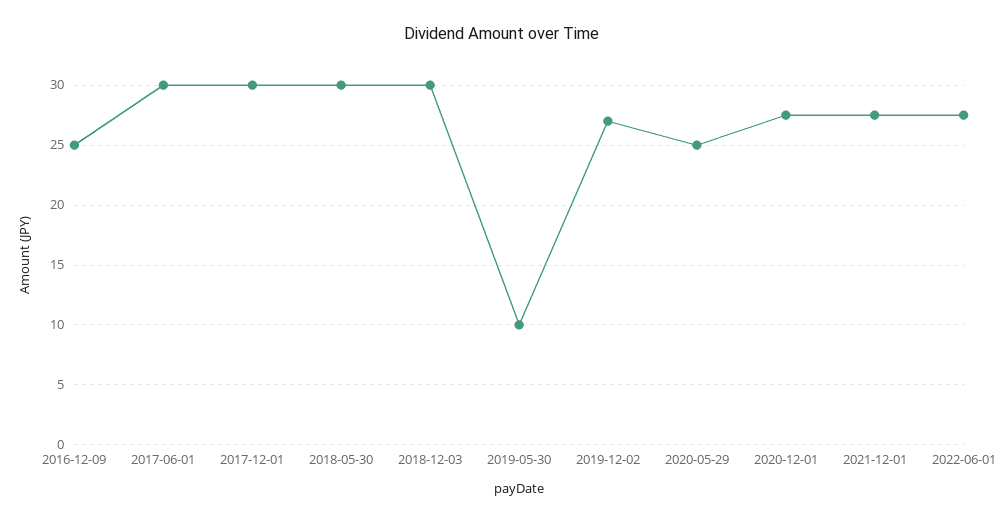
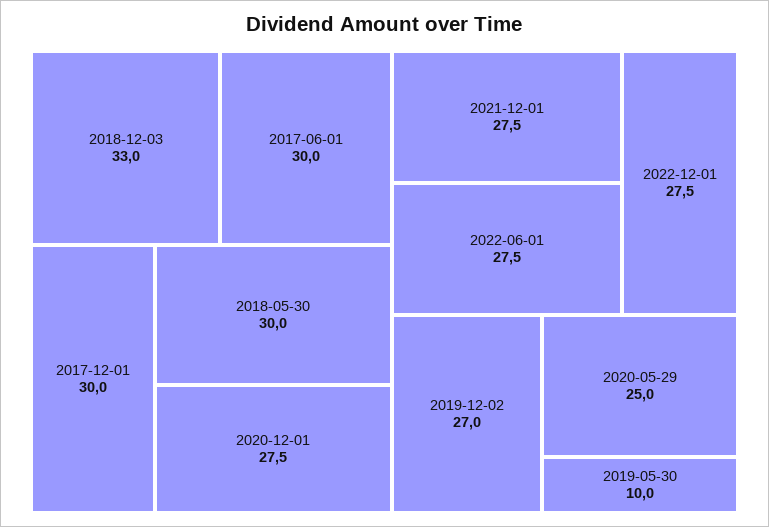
2016-12-09: 25 -> none
2018-12-03: 30 -> 33
2022-12-01: none -> 27.5

